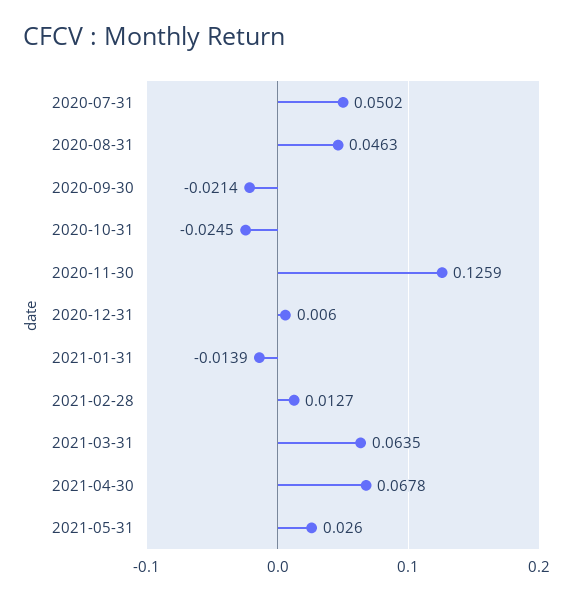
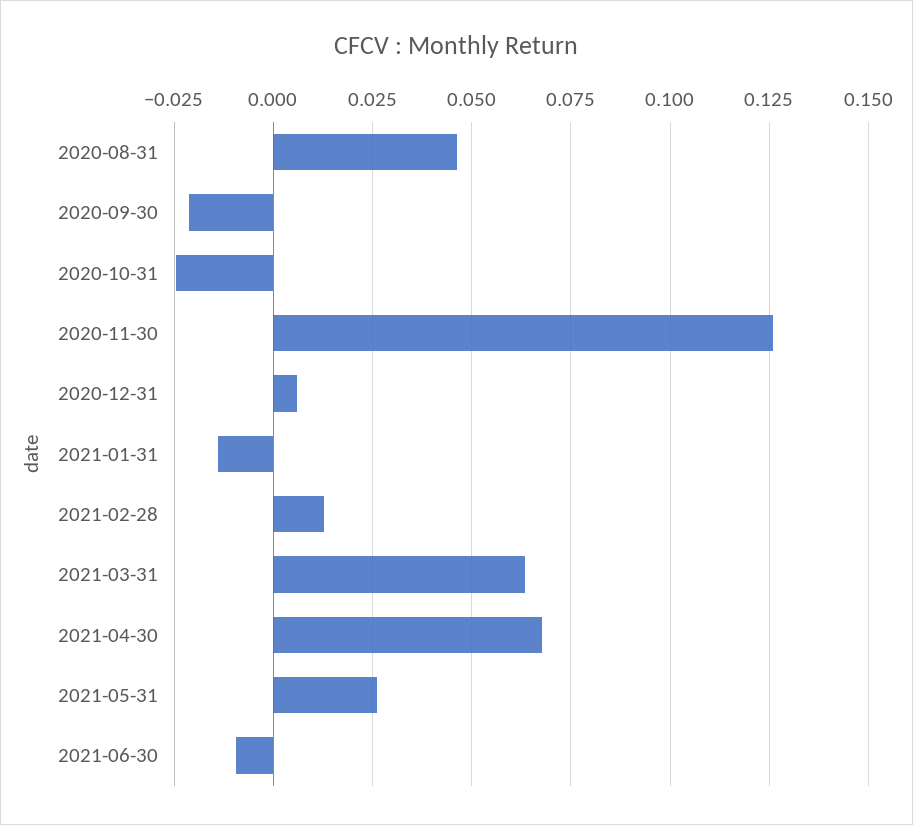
2020-07-31: 0.0502 -> none
2021-06-30: none -> -0.01

